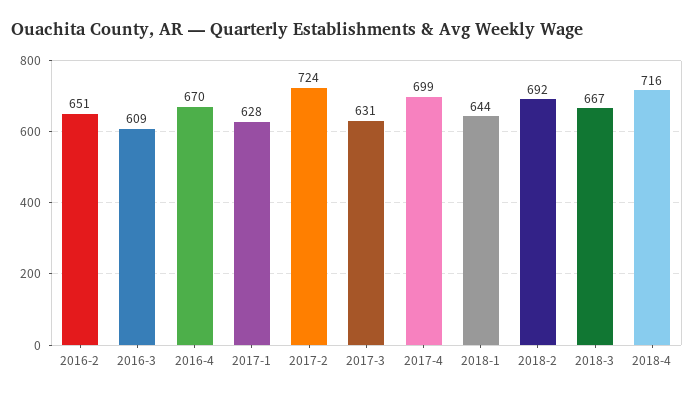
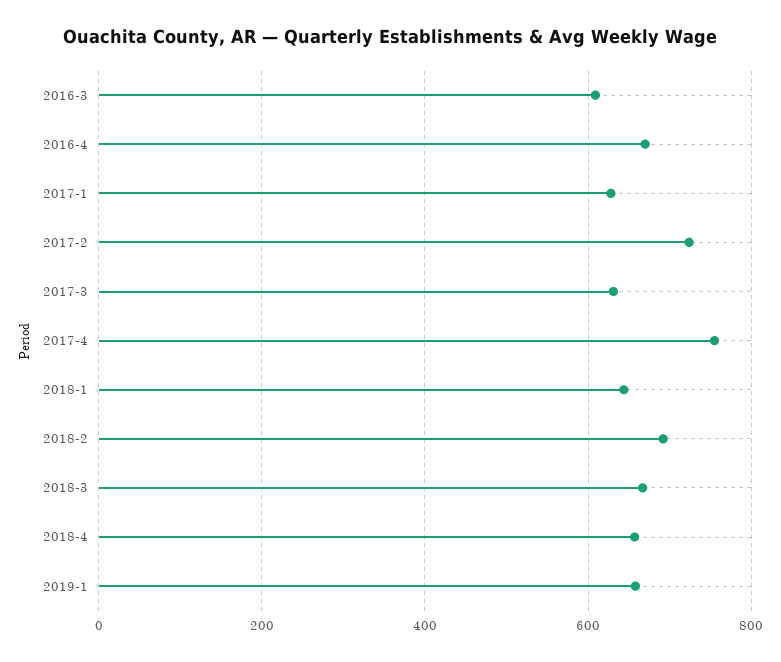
2016-2: 651 -> none
2017-4: 699 -> 760
2018-4: 716 -> 660
2019-1: none -> 660

